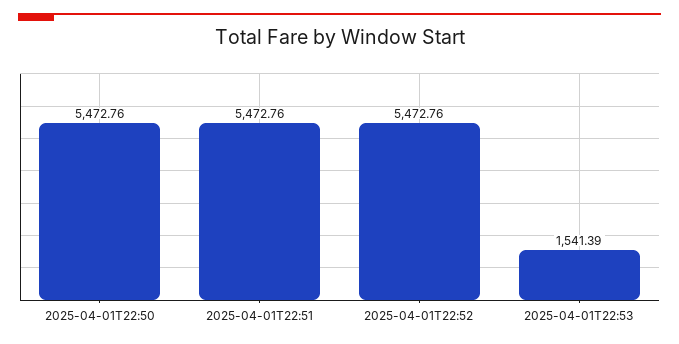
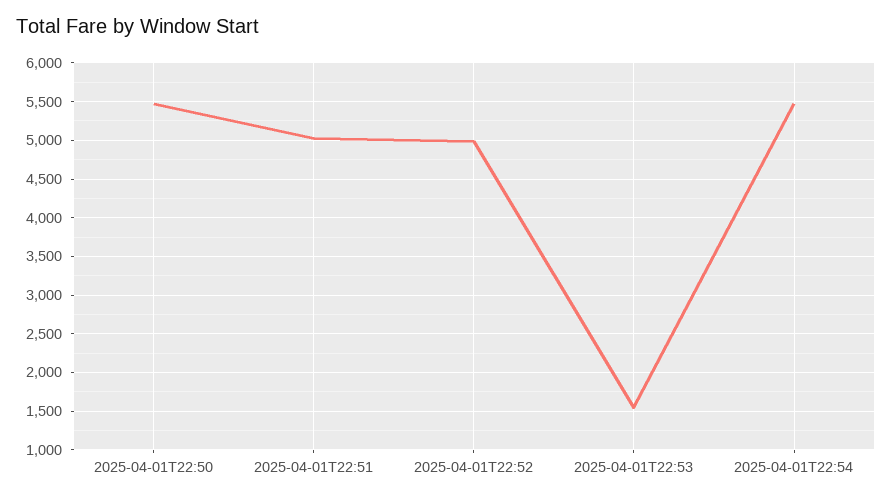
2025-04-01T22:51: 5472.76 -> 5000
2025-04-01T22:52: 5472.76 -> 5000
2025-04-01T22:54: none -> 5500

